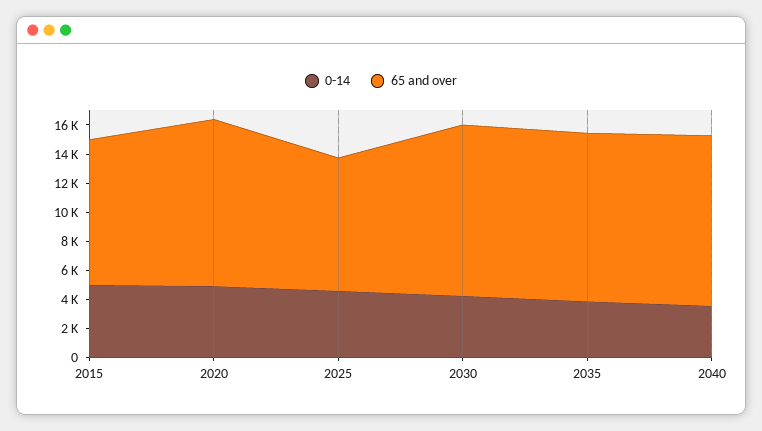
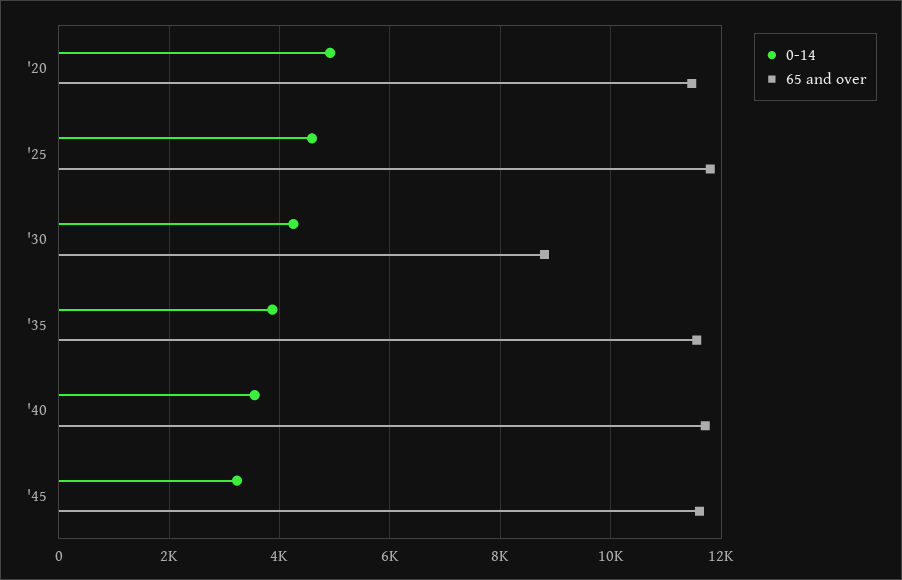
0-14, 2015: 5000 -> none
65 and over, 2015: 10000 -> none
65 and over, 2025: 9000 -> 11800
65 and over, 2030: 12000 -> 8800
0-14, '45: none -> 3200
65 and over, '45: none -> 11600

